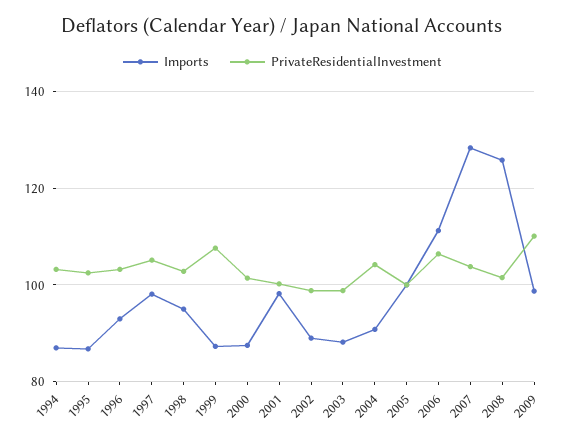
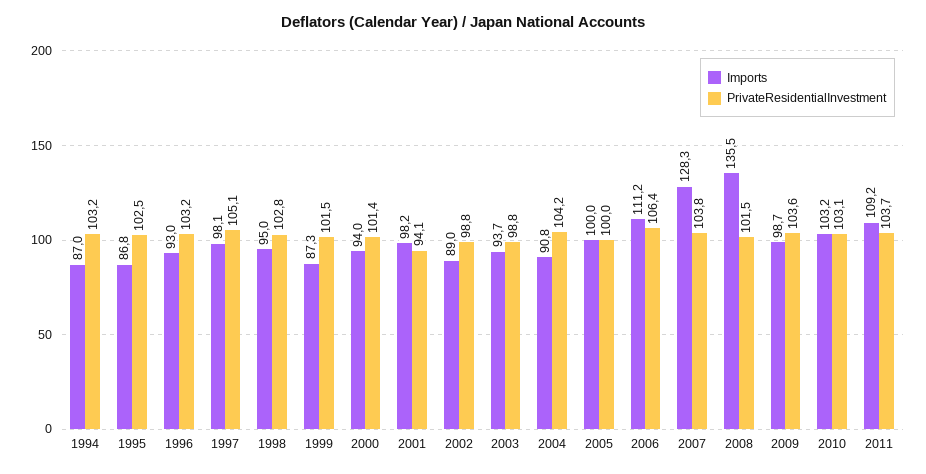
PrivateResidentialInvestment, 1999: 108 -> 101.5
Imports, 2000: 88 -> 94
PrivateResidentialInvestment, 2001: 100 -> 94.1
Imports, 2003: 88 -> 93.7
Imports, 2008: 126 -> 135.5
PrivateResidentialInvestment, 2009: 110 -> 103.6
Imports, 2010: none -> 103.2
PrivateResidentialInvestment, 2010: none -> 103.1
Imports, 2011: none -> 109.2
PrivateResidentialInvestment, 2011: none -> 103.7

